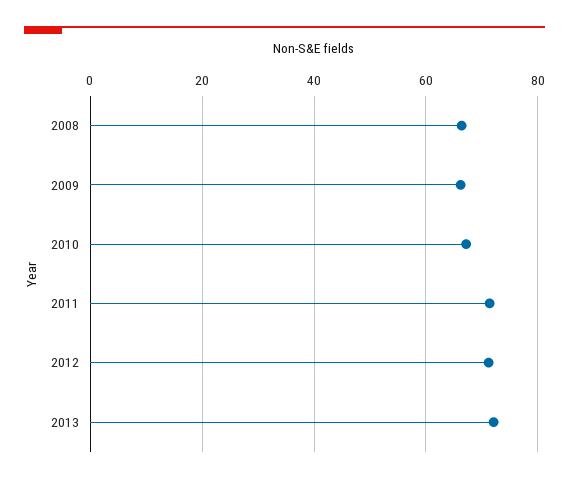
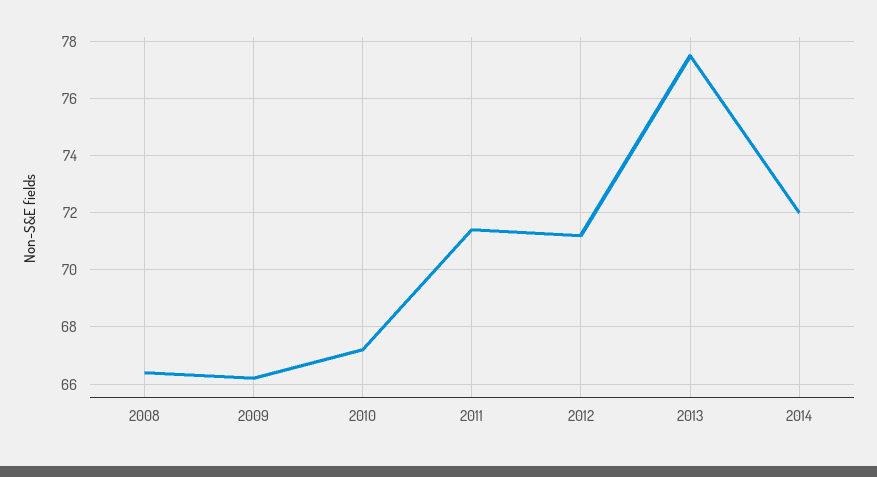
2013: 72 -> 77.5
2014: none -> 72

